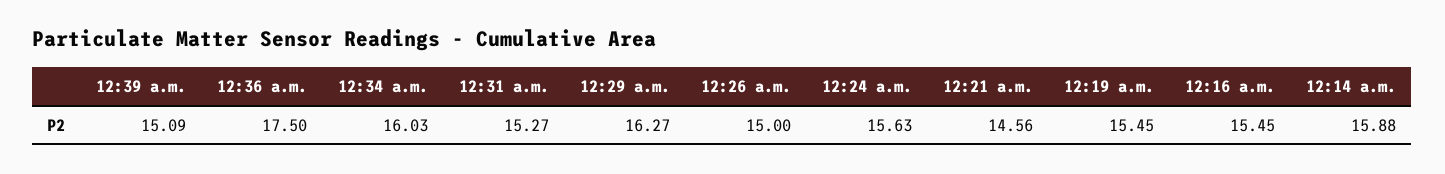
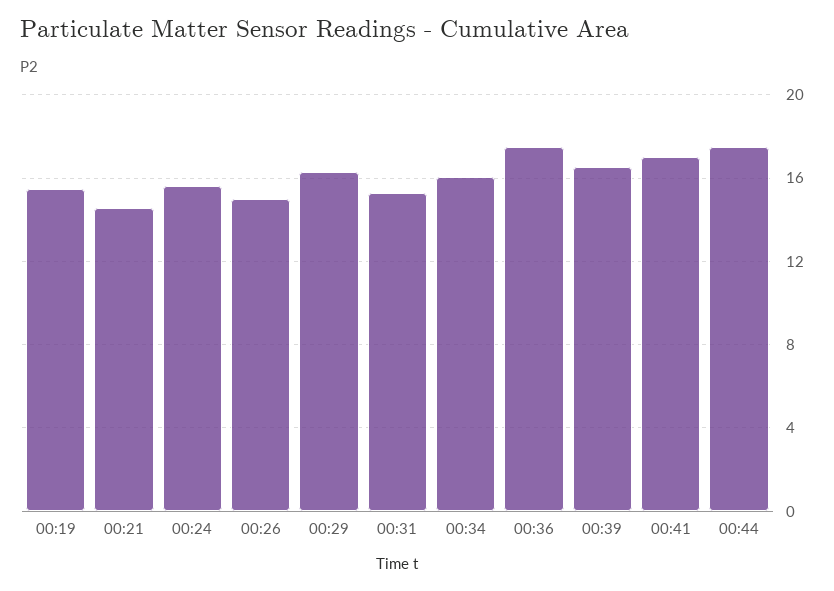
12:39 a.m.: 15.09 -> 16.5
12:16 a.m.: 15.45 -> none
12:14 a.m.: 15.88 -> none
00:41: none -> 17
00:44: none -> 17.5

